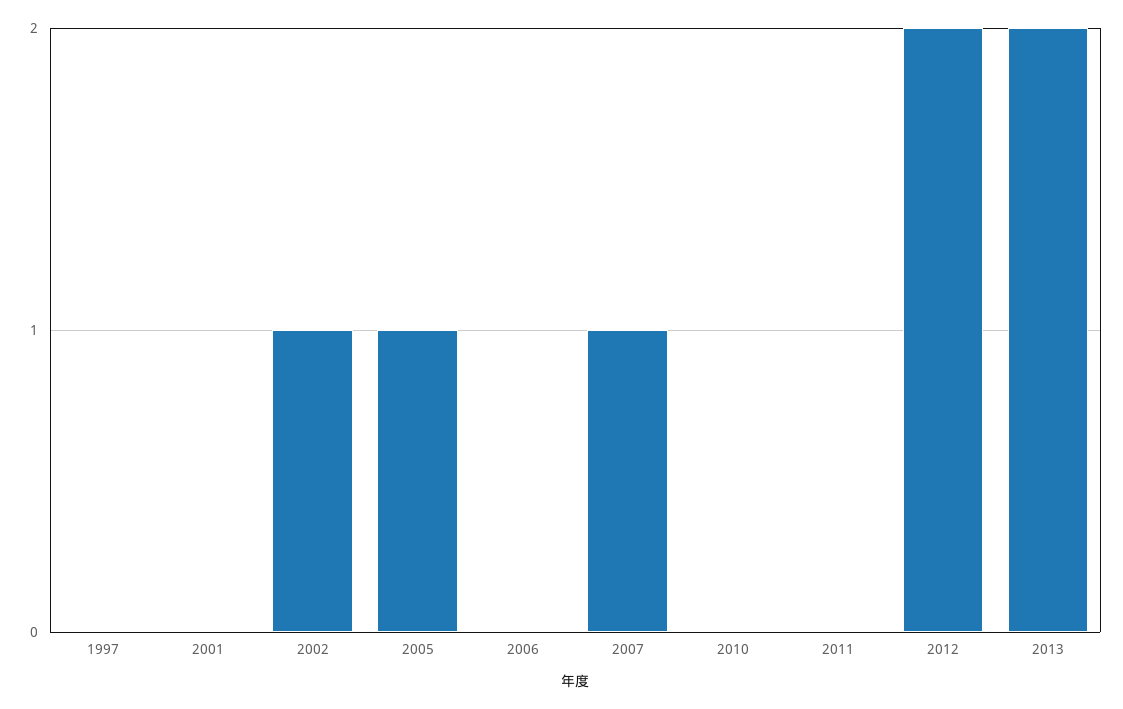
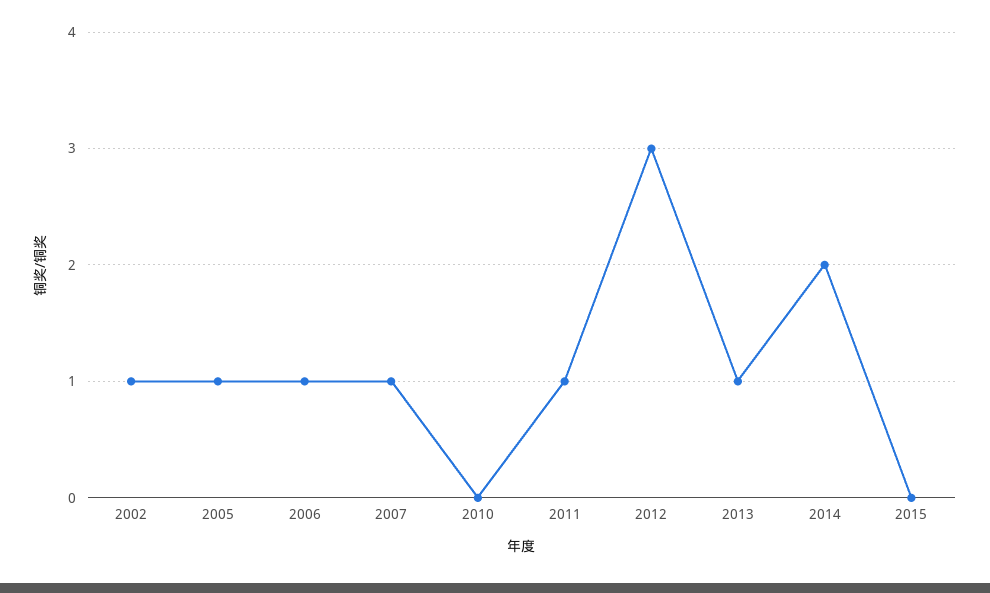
1997: 0 -> none
2001: 0 -> none
2006: 0 -> 1
2011: 0 -> 1
2012: 2 -> 3
2013: 2 -> 1
2014: none -> 2
2015: none -> 0

